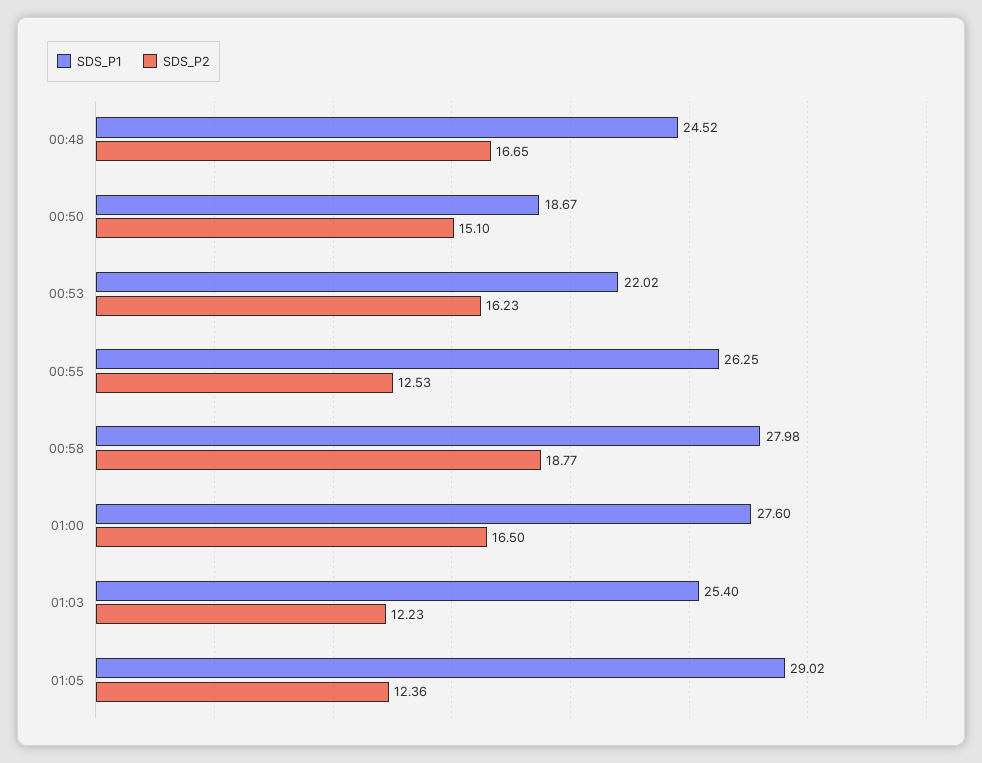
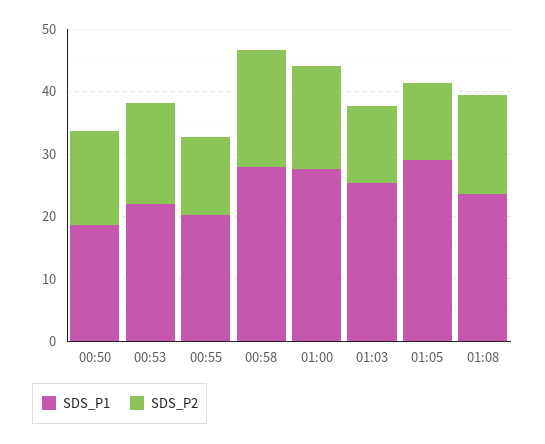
SDS_P1, 00:48: 24.52 -> none
SDS_P2, 00:48: 16.65 -> none
SDS_P1, 00:55: 26.25 -> 20
SDS_P1, 01:08: none -> 24
SDS_P2, 01:08: none -> 16

